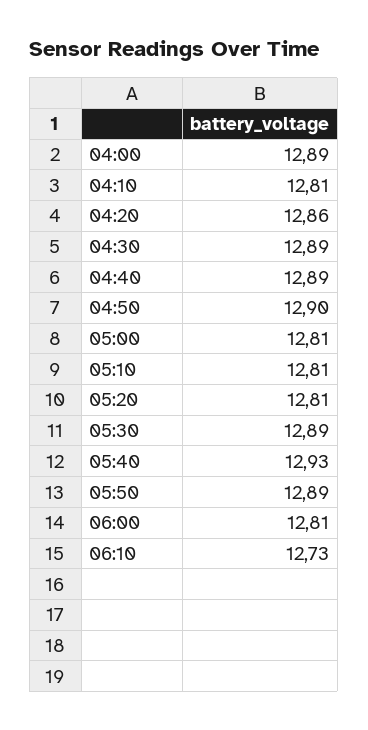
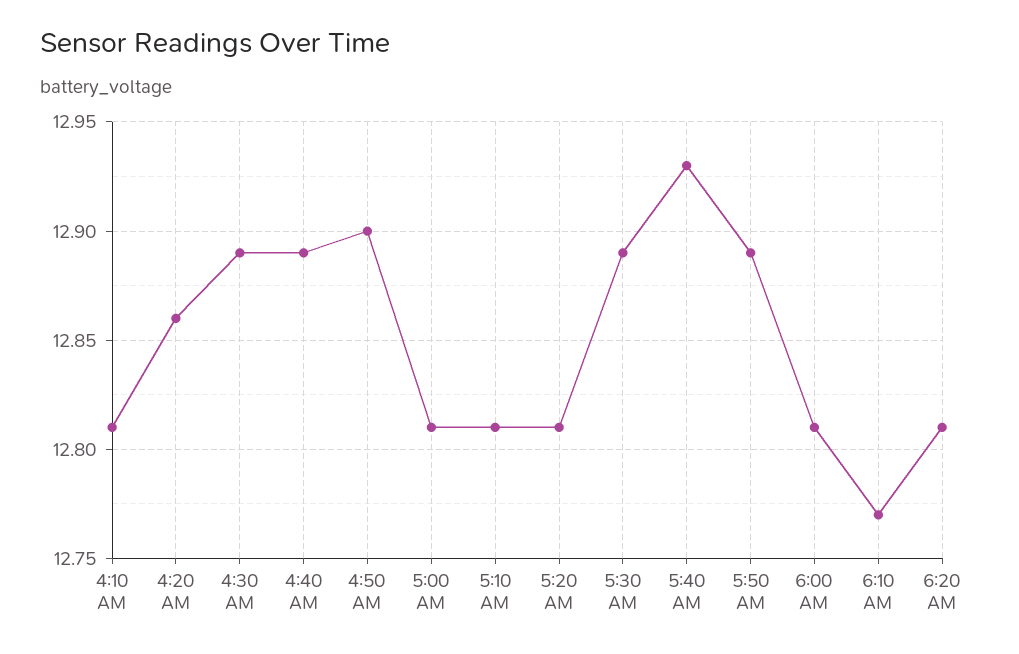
04:00: 12.89 -> none
06:10: 12.73 -> 12.77
6:20 AM: none -> 12.81

